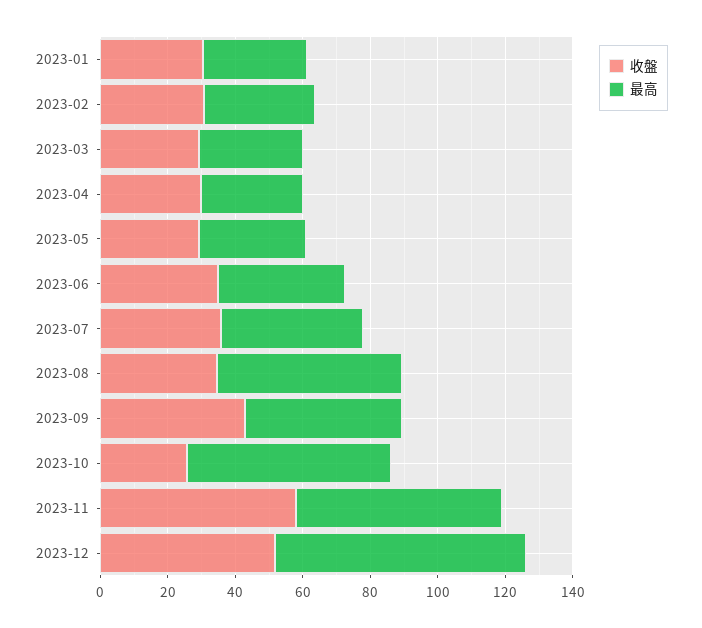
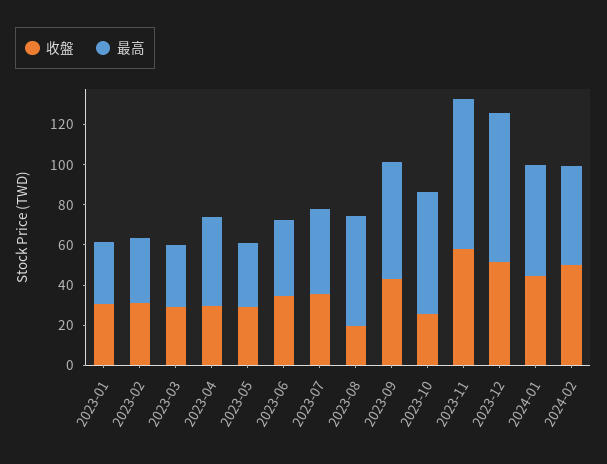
最高, 2023-04: 30 -> 45
收盤, 2023-08: 35 -> 20
最高, 2023-09: 45 -> 60
最高, 2023-11: 60 -> 75
收盤, 2024-01: none -> 45
最高, 2024-01: none -> 55
收盤, 2024-02: none -> 50
最高, 2024-02: none -> 50

